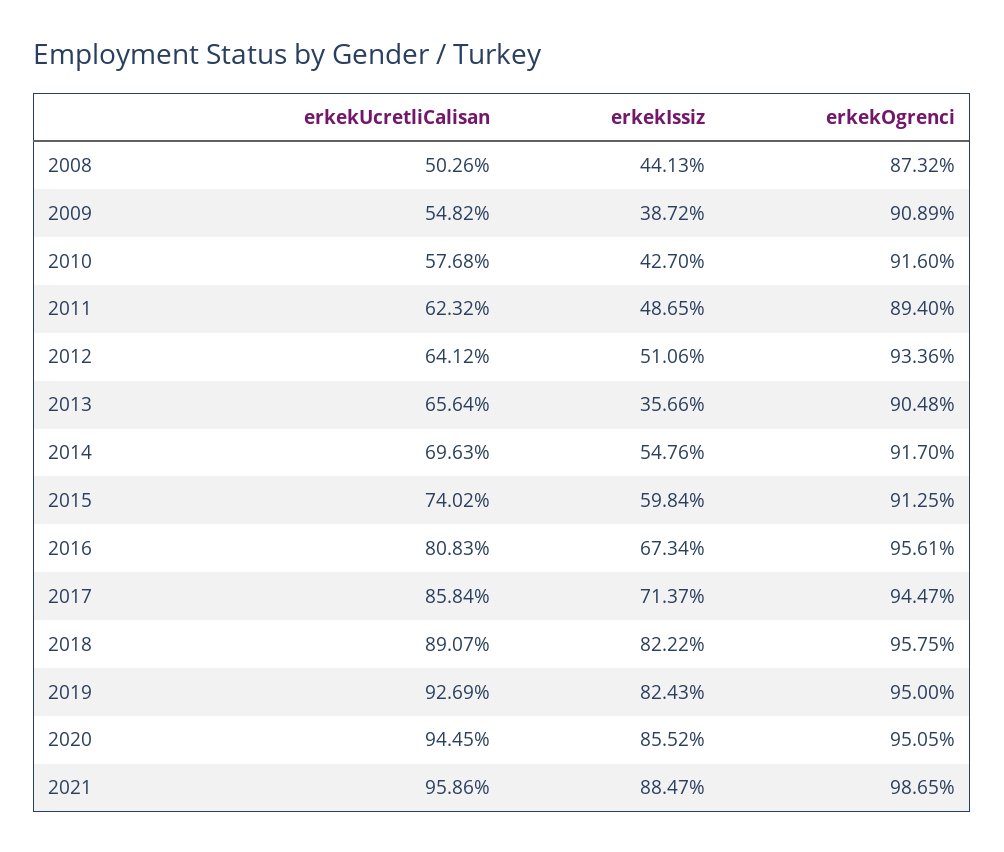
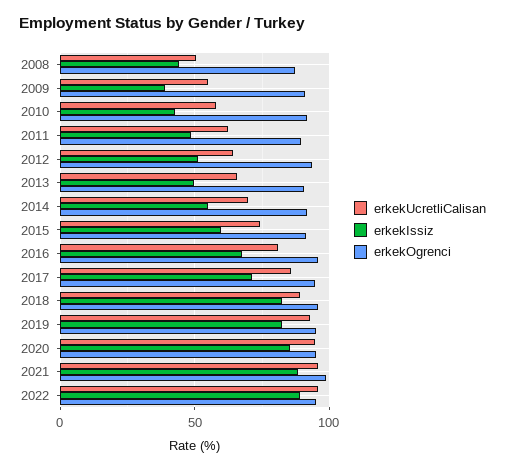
erkekIssiz, 2013: 35.66 -> 50
erkekUcretliCalisan, 2022: none -> 95
erkekIssiz, 2022: none -> 90
erkekOgrenci, 2022: none -> 95

